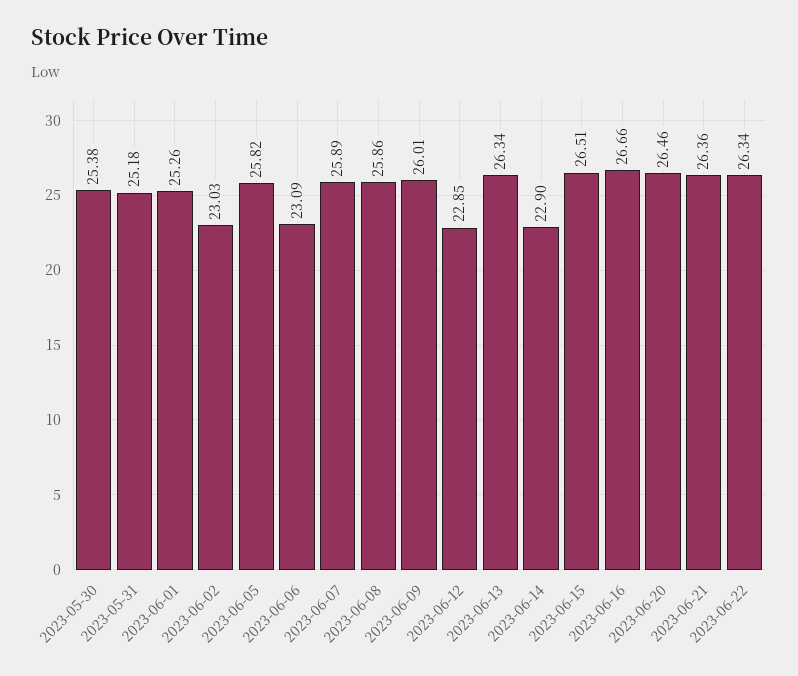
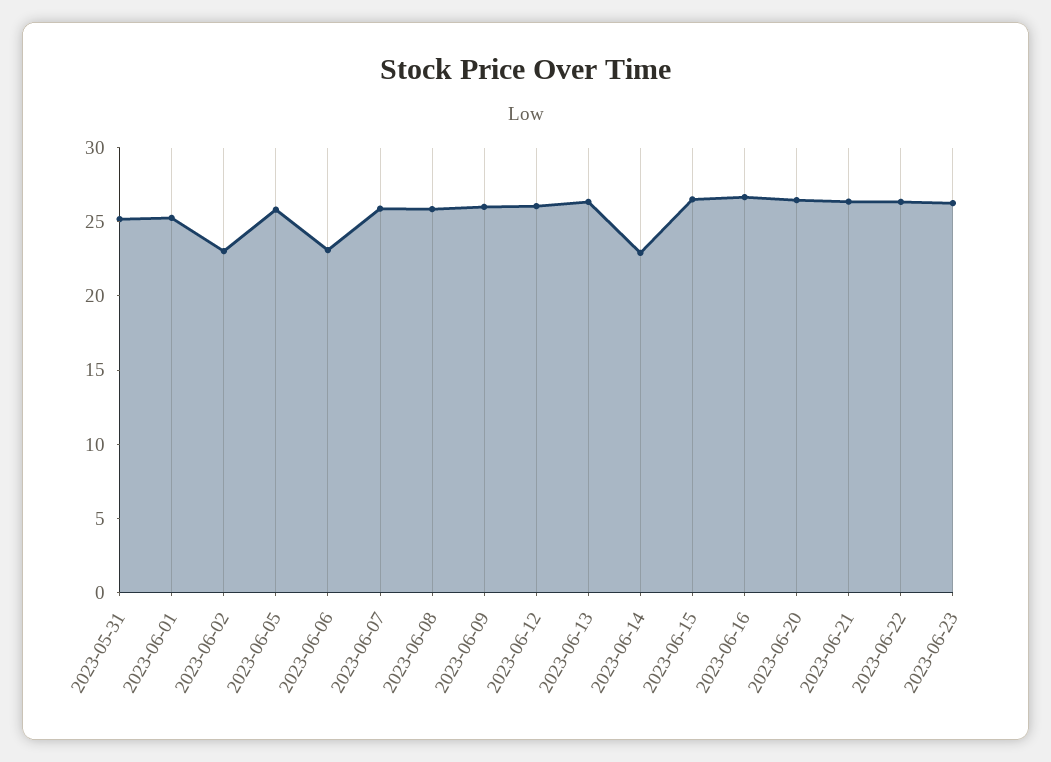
2023-05-30: 25.38 -> none
2023-06-12: 22.85 -> 26
2023-06-23: none -> 26

